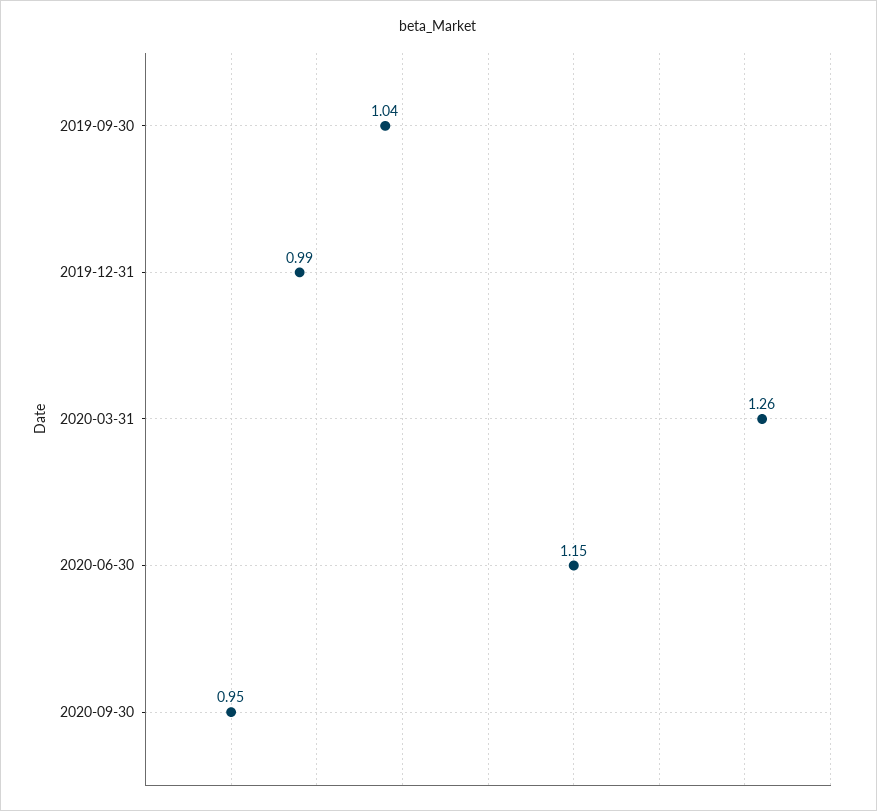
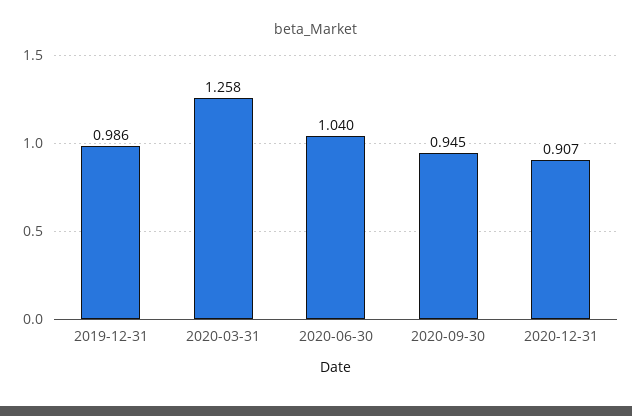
2019-09-30: 1.04 -> none
2020-06-30: 1.15 -> 1.04
2020-12-31: none -> 0.907

